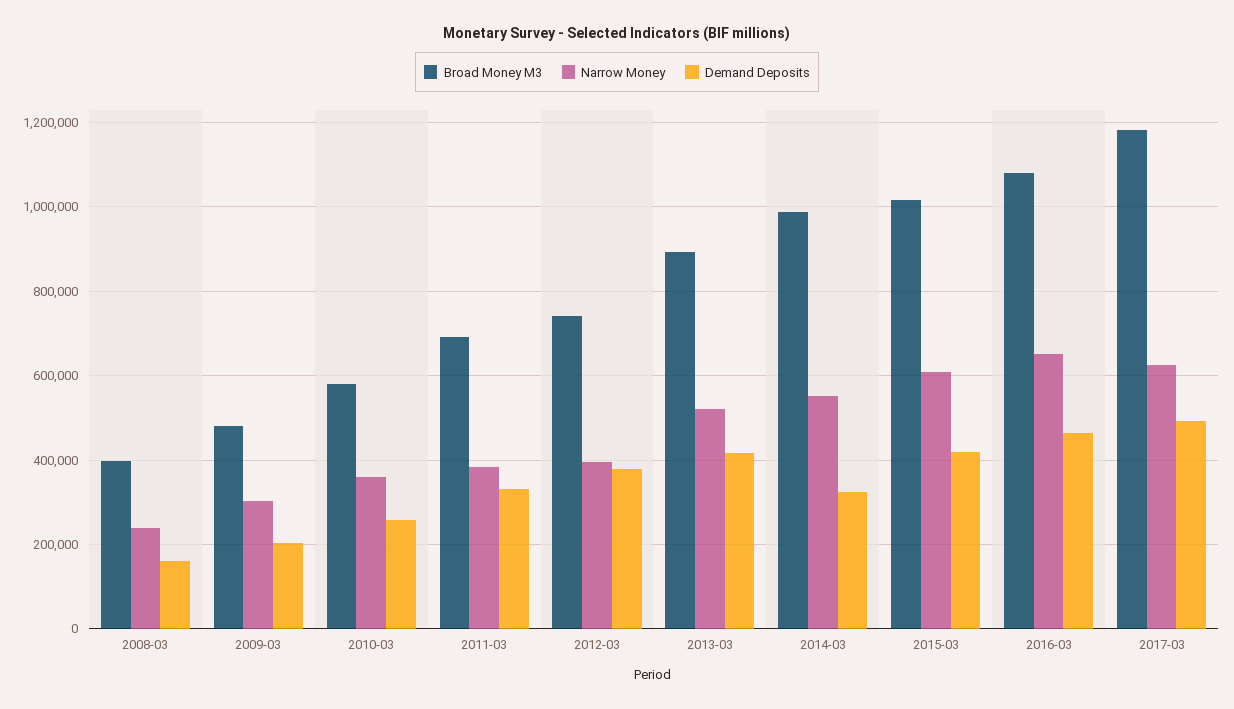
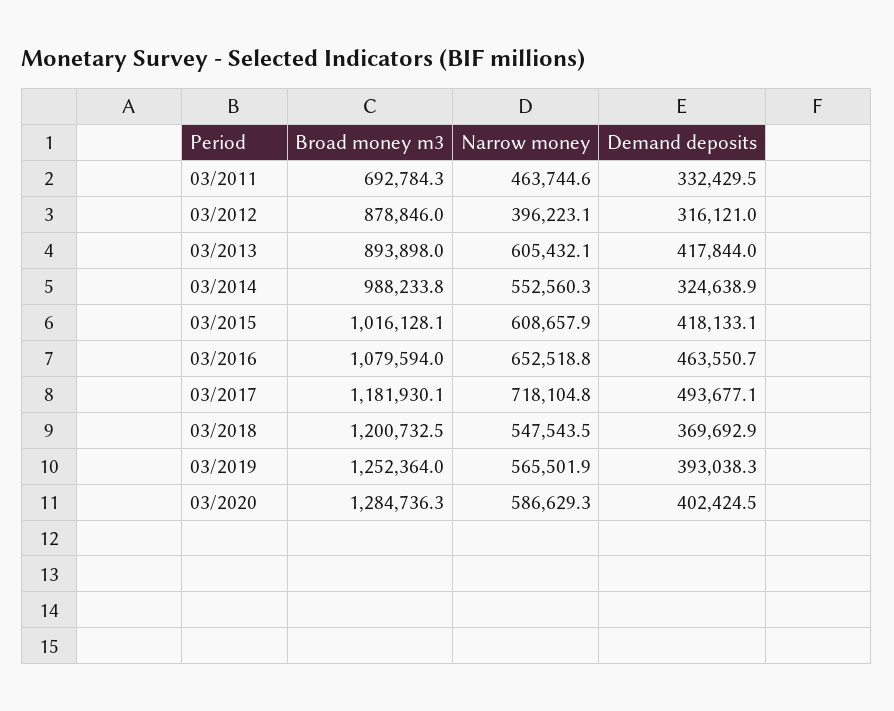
Broad Money M3, 2008-03: 400000 -> none
Narrow Money, 2008-03: 240000 -> none
Demand Deposits, 2008-03: 160000 -> none
Broad Money M3, 2009-03: 480000 -> none
Narrow Money, 2009-03: 300000 -> none
Demand Deposits, 2009-03: 200000 -> none
Broad Money M3, 2010-03: 580000 -> none
Narrow Money, 2010-03: 360000 -> none
Demand Deposits, 2010-03: 260000 -> none
Narrow Money, 2011-03: 380000 -> 463744.6
Broad Money M3, 2012-03: 740000 -> 878846
Demand Deposits, 2012-03: 380000 -> 316121
Narrow Money, 2013-03: 520000 -> 605432.1
Narrow Money, 2017-03: 620000 -> 718104.8
Broad Money M3, 03/2018: none -> 1200732.5
Narrow Money, 03/2018: none -> 547543.5
Demand Deposits, 03/2018: none -> 369692.9
Broad Money M3, 03/2019: none -> 1252364
Narrow Money, 03/2019: none -> 565501.9
Demand Deposits, 03/2019: none -> 393038.3
Broad Money M3, 03/2020: none -> 1284736.3
Narrow Money, 03/2020: none -> 586629.3
Demand Deposits, 03/2020: none -> 402424.5

